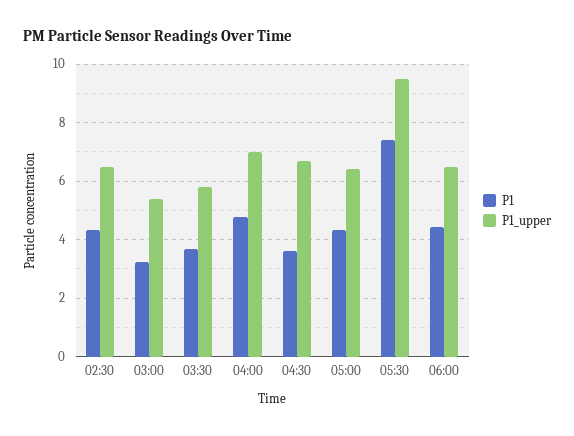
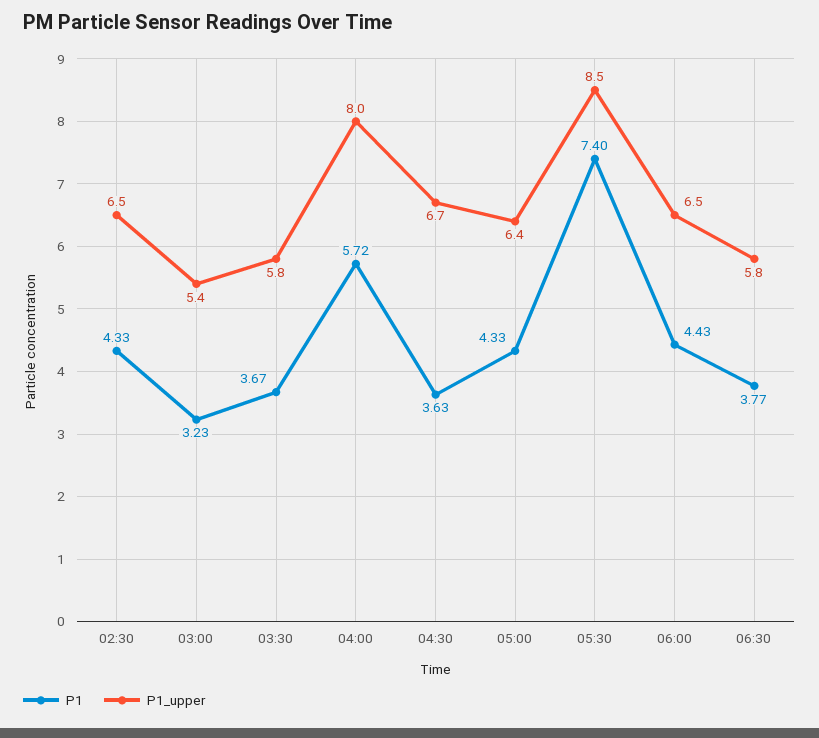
P1, 04:00: 4.75 -> 5.72
P1_upper, 04:00: 7 -> 8
P1_upper, 05:30: 9.5 -> 8.5
P1, 06:30: none -> 3.77
P1_upper, 06:30: none -> 5.8

